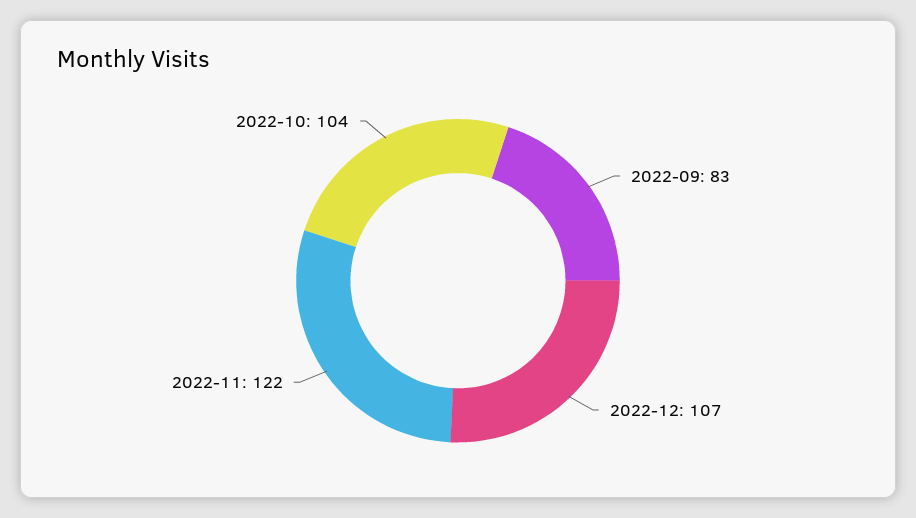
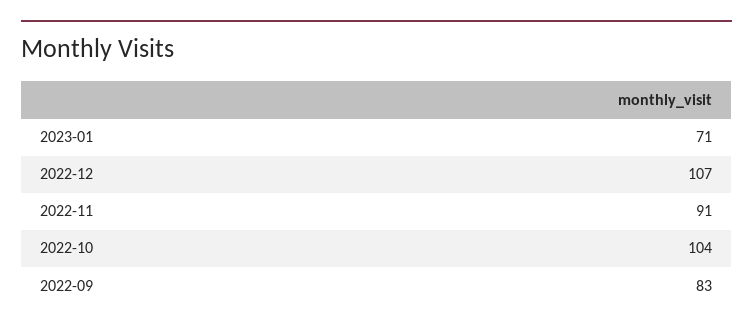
2022-11: 122 -> 91
2023-01: none -> 71

